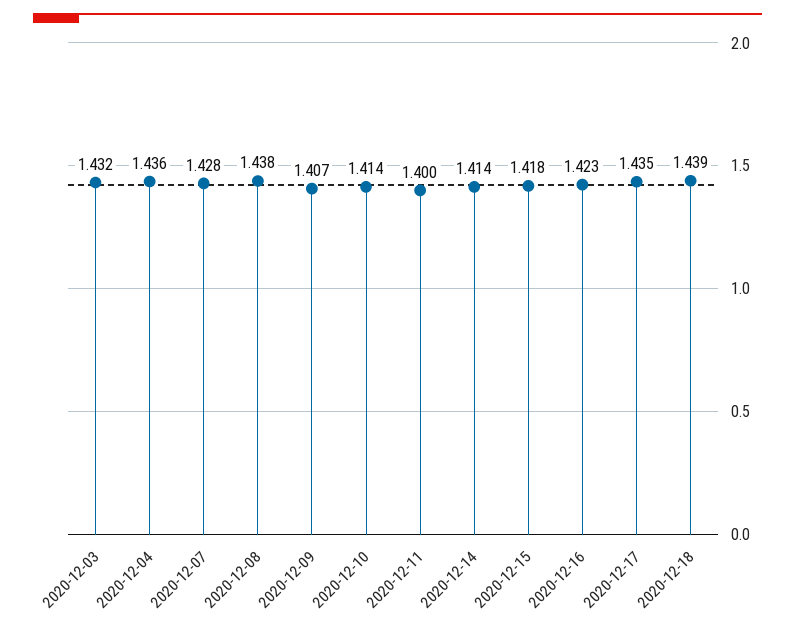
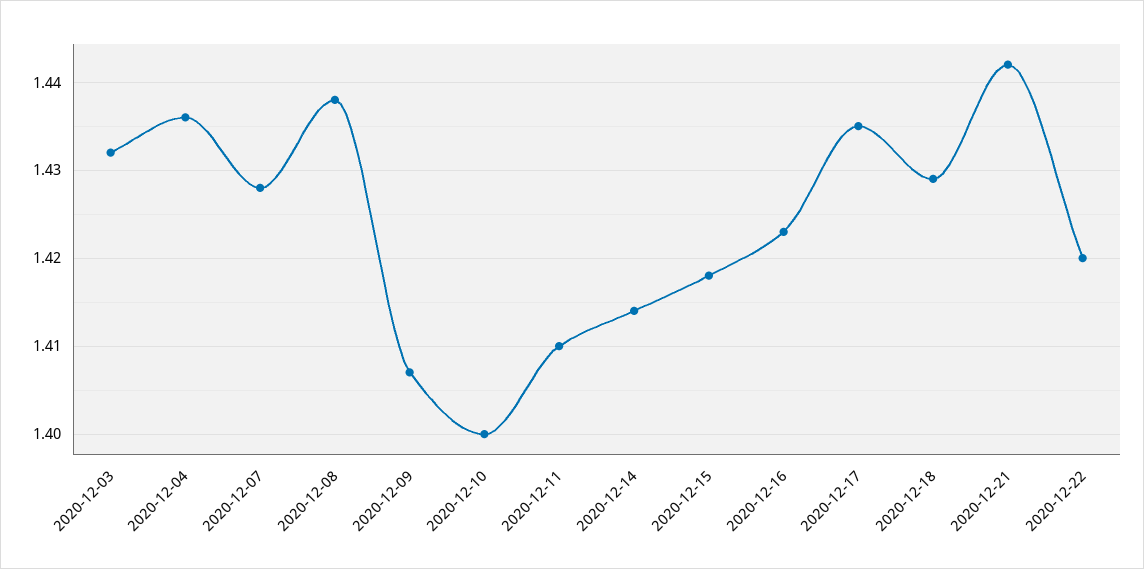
2020-12-10: 1.414 -> 1.4
2020-12-11: 1.4 -> 1.41
2020-12-18: 1.439 -> 1.429
2020-12-21: none -> 1.442
2020-12-22: none -> 1.42

